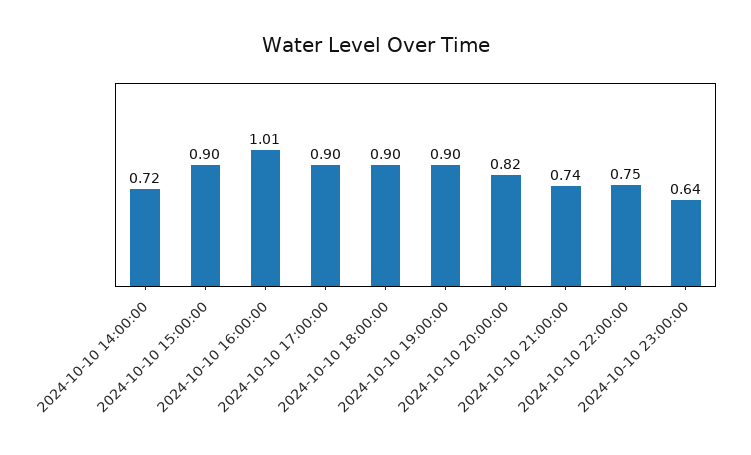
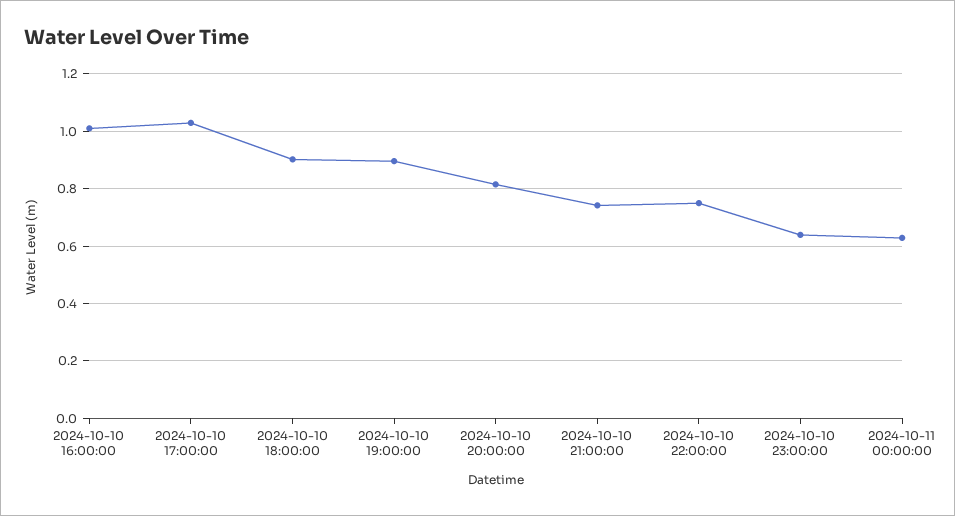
2024-10-10 14:00:00: 0.72 -> none
2024-10-10 15:00:00: 0.9 -> none
2024-10-10 17:00:00: 0.9 -> 1.025
2024-10-11 00:00:00: none -> 0.625

